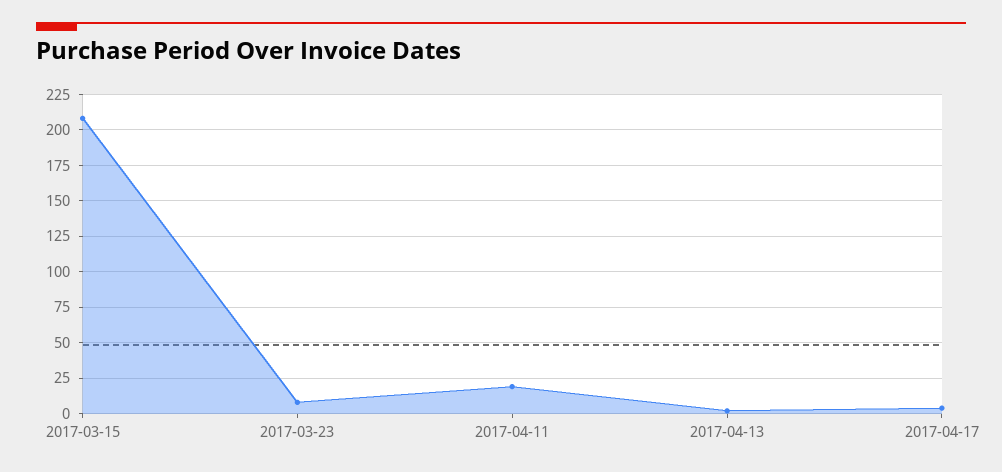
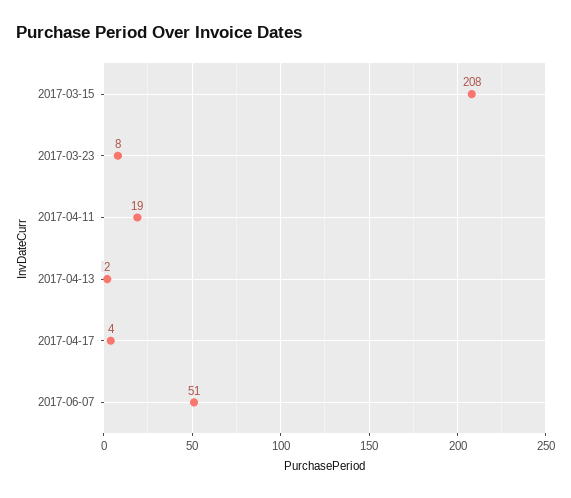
2017-06-07: none -> 51

